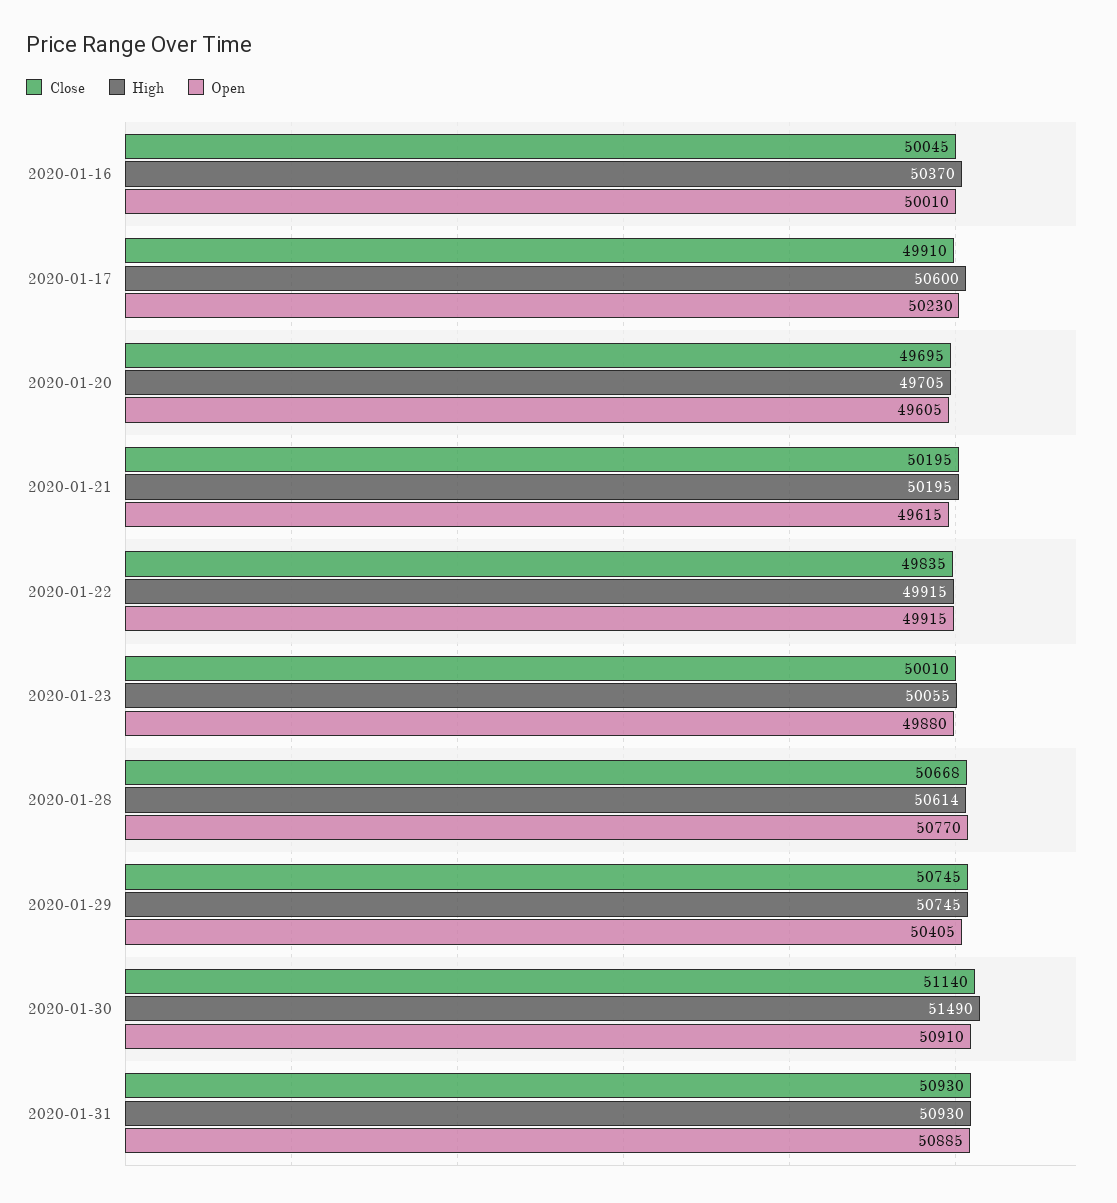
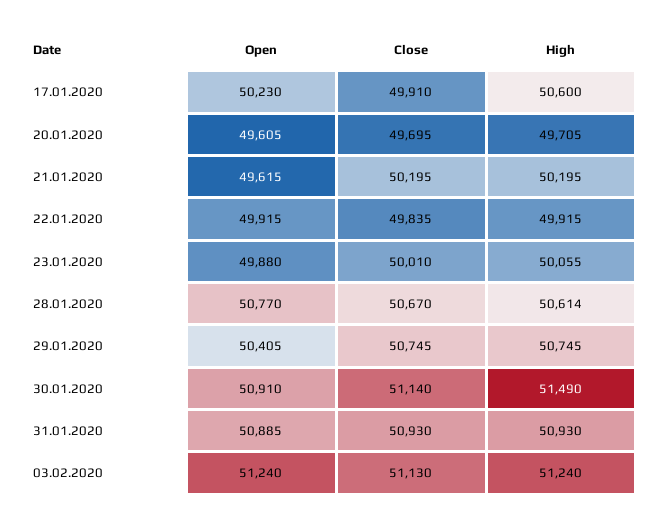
Close, 2020-01-16: 50045 -> none
High, 2020-01-16: 50370 -> none
Open, 2020-01-16: 50010 -> none
Close, 2020-01-28: 50668 -> 50670
Open, 03.02.2020: none -> 51240
Close, 03.02.2020: none -> 51130
High, 03.02.2020: none -> 51240

